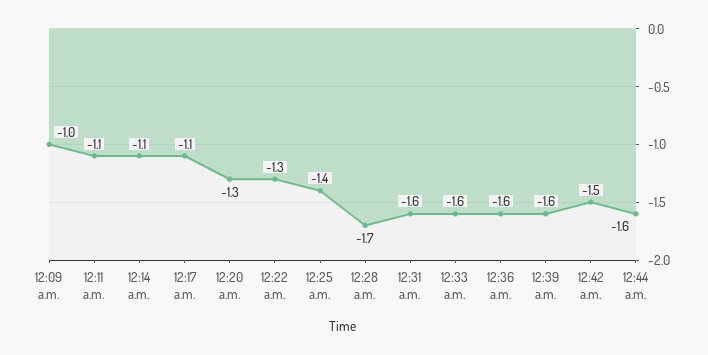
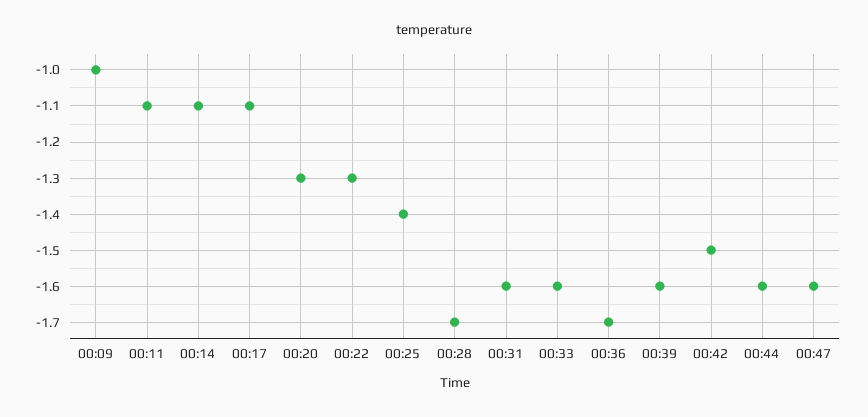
12:36 a.m.: -1.6 -> -1.7
00:47: none -> -1.6

